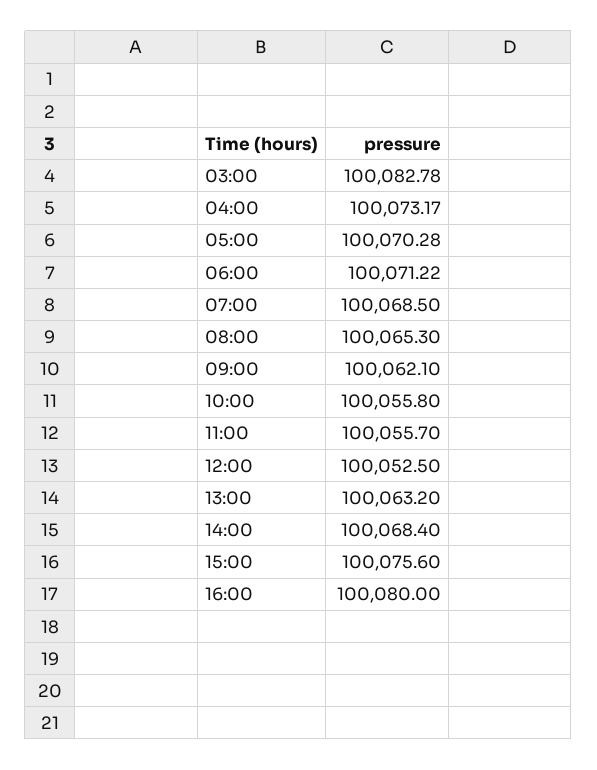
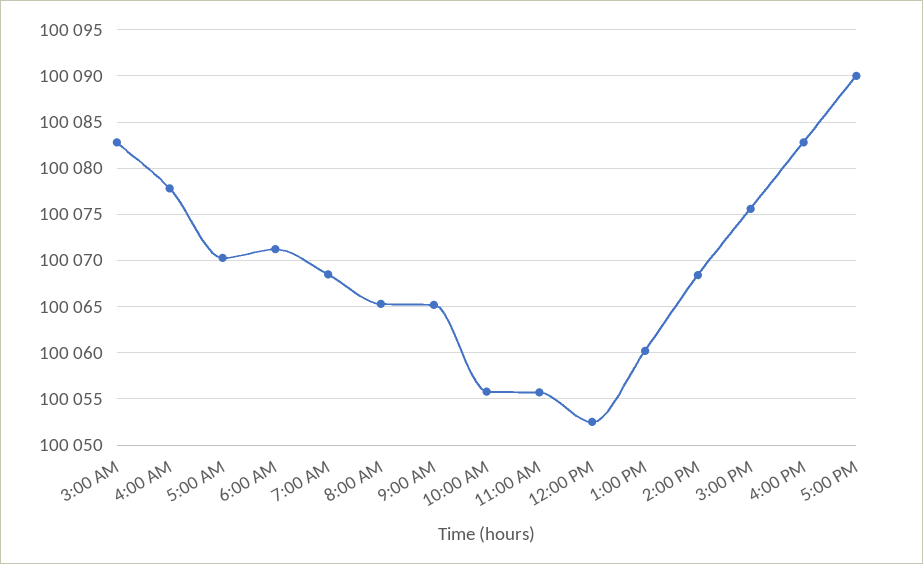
04:00: 100073.17 -> 100078
09:00: 100062.1 -> 100065
13:00: 100063.2 -> 100060
16:00: 100080 -> 100083
5:00 PM: none -> 100090

